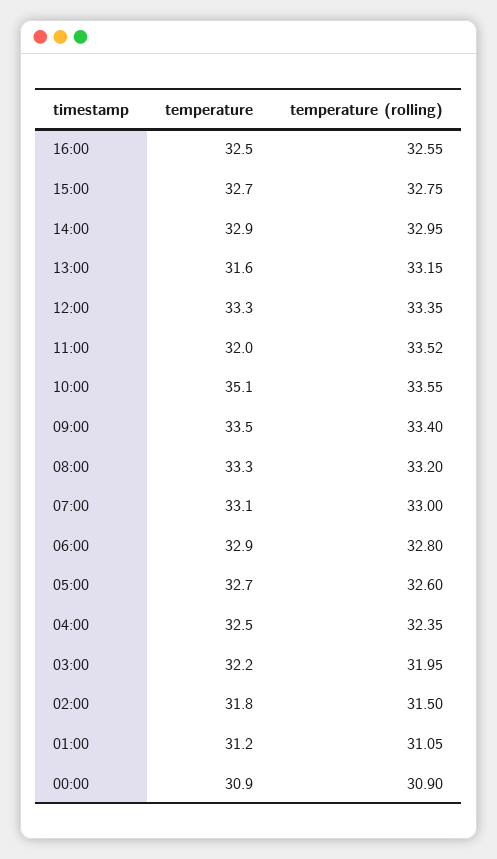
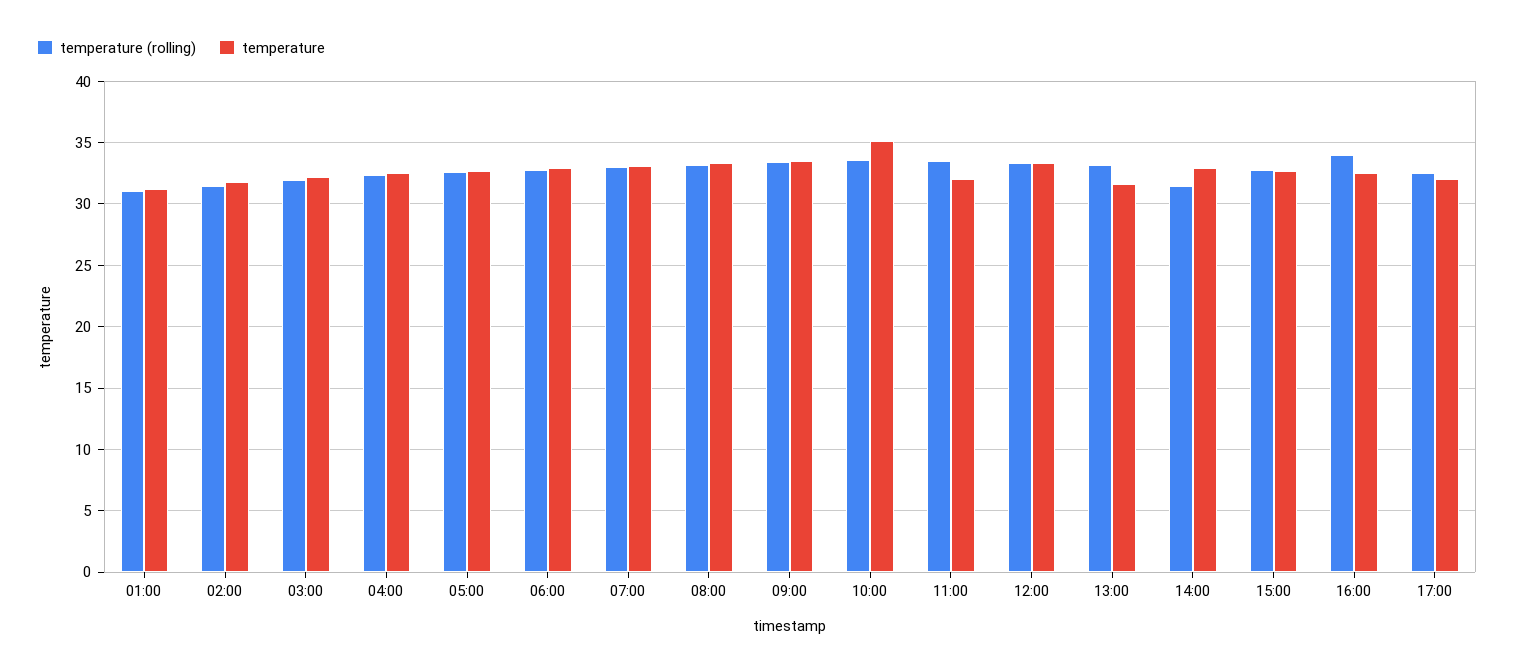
temperature (rolling), 16:00: 32.55 -> 34
temperature (rolling), 14:00: 32.95 -> 31.5
temperature, 00:00: 30.9 -> none
temperature (rolling), 00:00: 30.9 -> none
temperature (rolling), 17:00: none -> 32.5
temperature, 17:00: none -> 32

